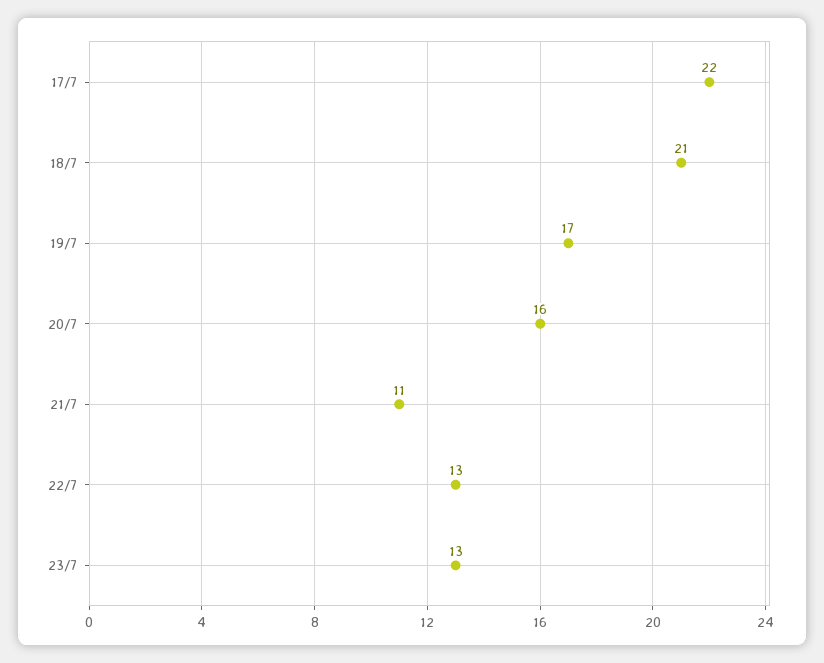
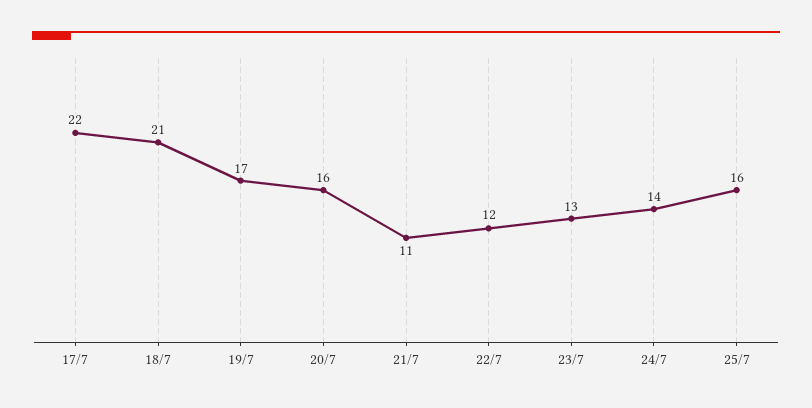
22/7: 13 -> 12
24/7: none -> 14
25/7: none -> 16

